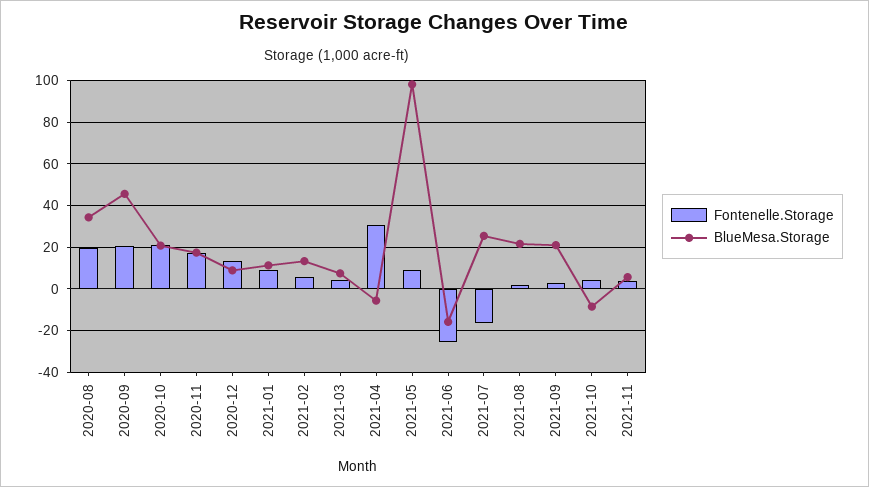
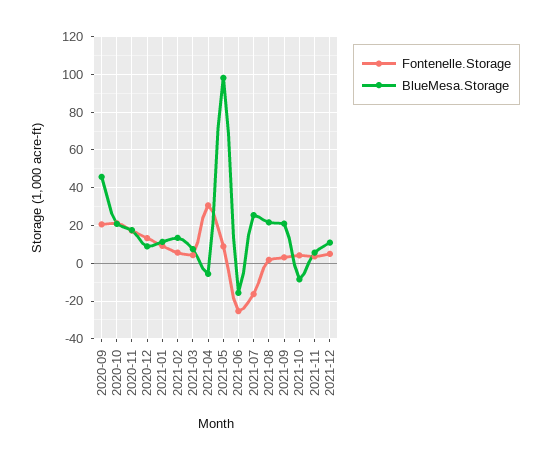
Fontenelle.Storage, 2020-08: 20 -> none
BlueMesa.Storage, 2020-08: 35 -> none
Fontenelle.Storage, 2021-12: none -> 5
BlueMesa.Storage, 2021-12: none -> 10

